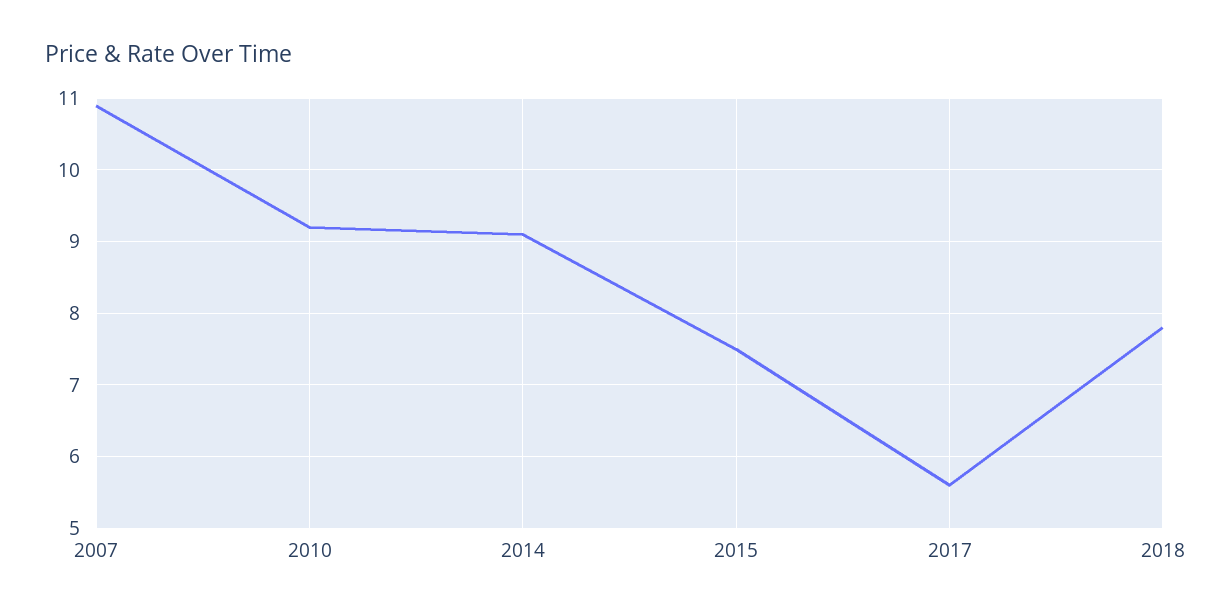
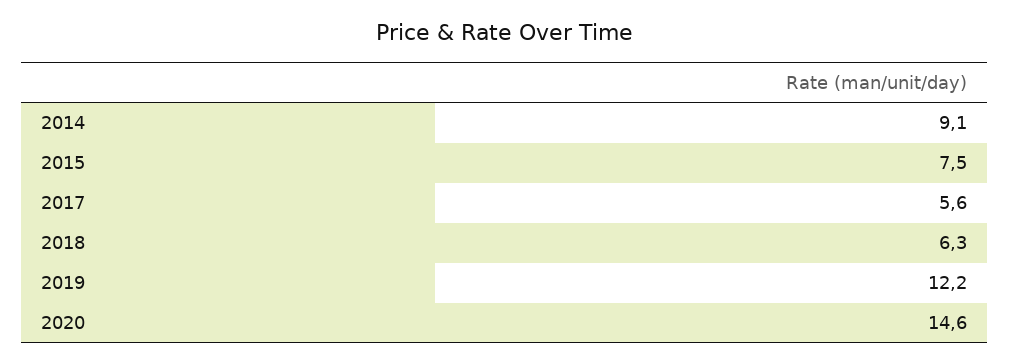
2007: 10.9 -> none
2010: 9.2 -> none
2018: 7.8 -> 6.3
2019: none -> 12.2
2020: none -> 14.6

